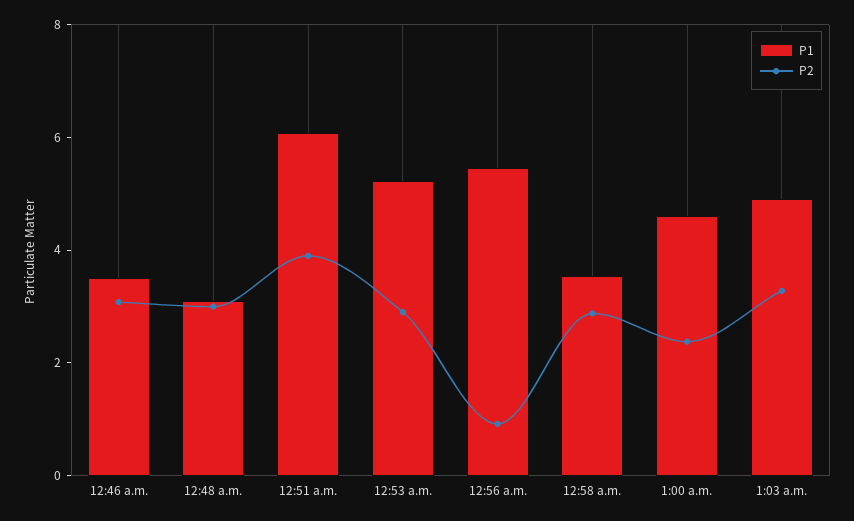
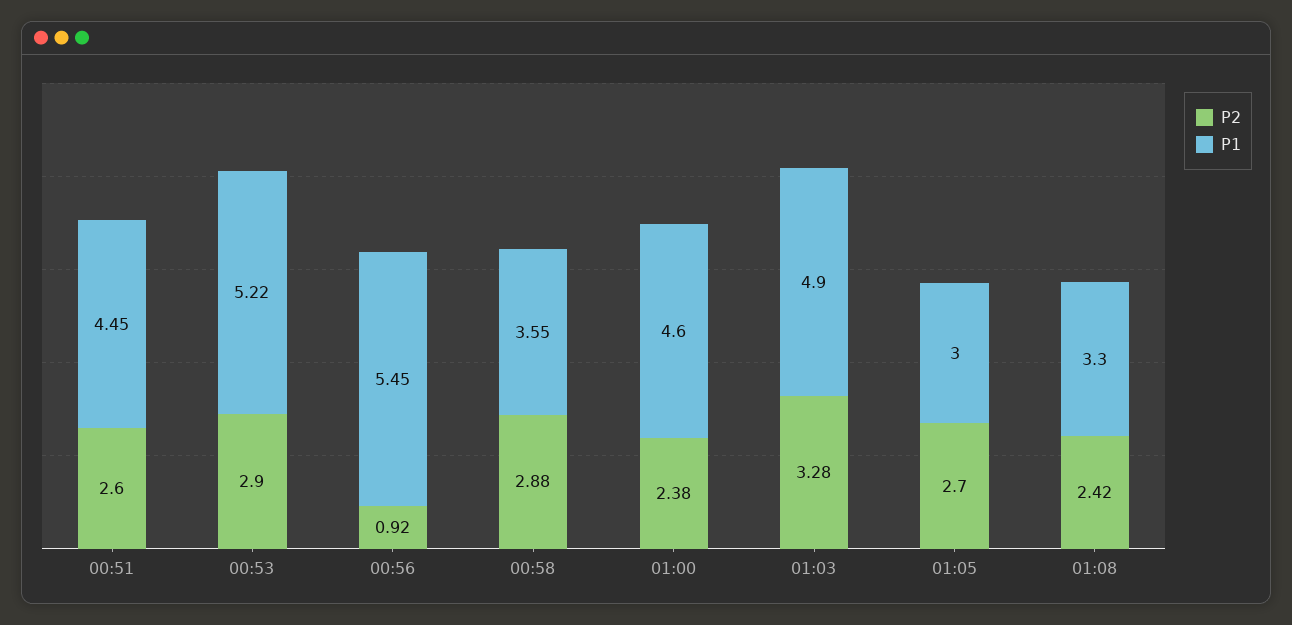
P1, 12:46 a.m.: 3.5 -> none
P2, 12:46 a.m.: 3 -> none
P1, 12:48 a.m.: 3 -> none
P2, 12:48 a.m.: 3 -> none
P1, 12:51 a.m.: 6 -> 4.45
P2, 12:51 a.m.: 4 -> 2.6
P2, 01:05: none -> 2.7
P1, 01:05: none -> 3
P2, 01:08: none -> 2.42
P1, 01:08: none -> 3.3

